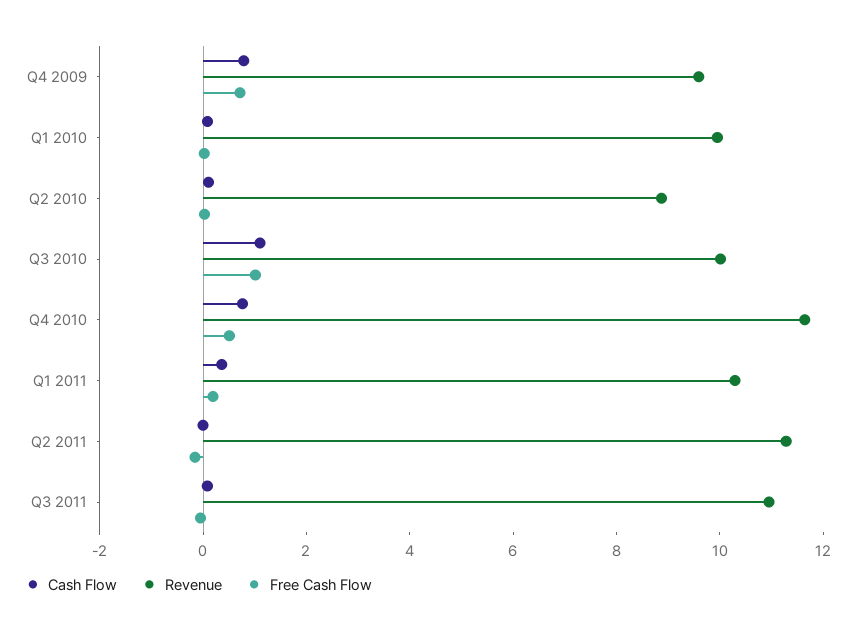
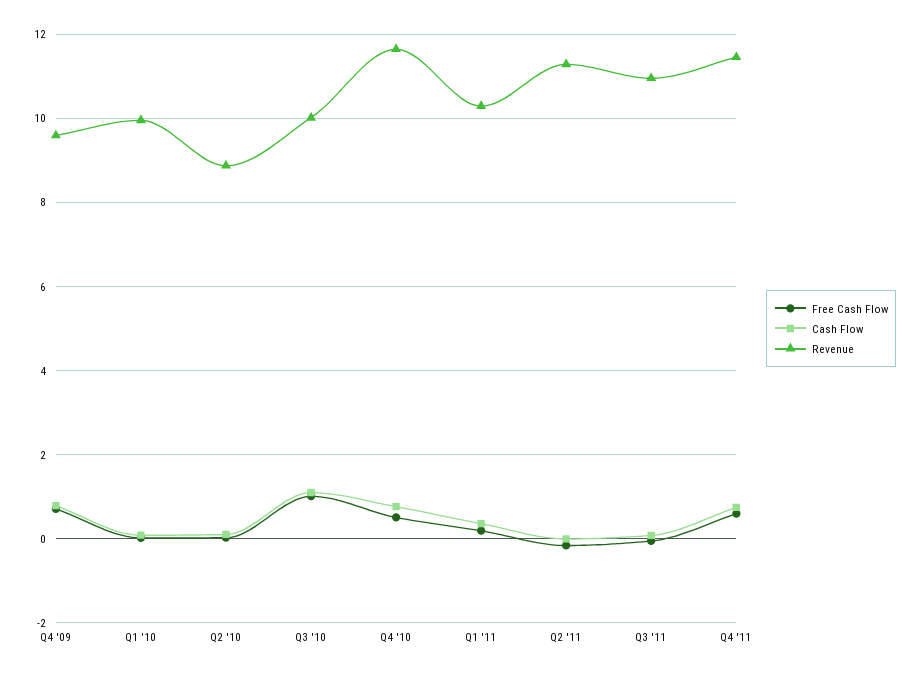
Free Cash Flow, Q4 '11: none -> 0.6
Cash Flow, Q4 '11: none -> 0.8
Revenue, Q4 '11: none -> 11.4

